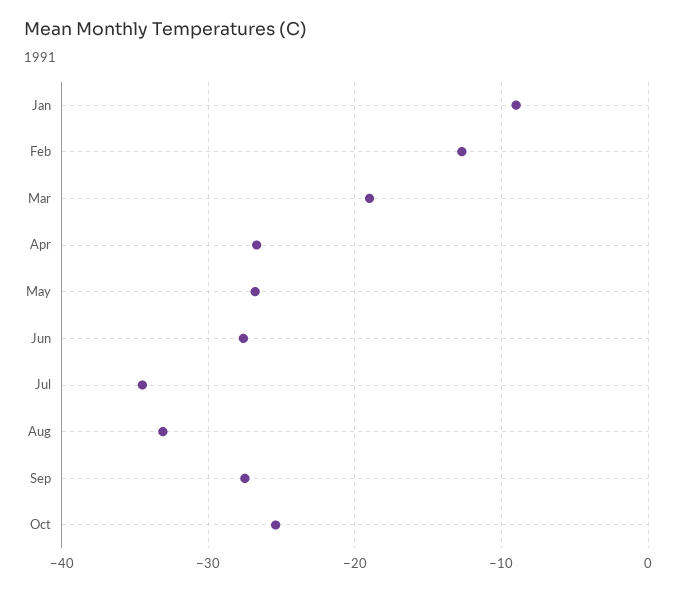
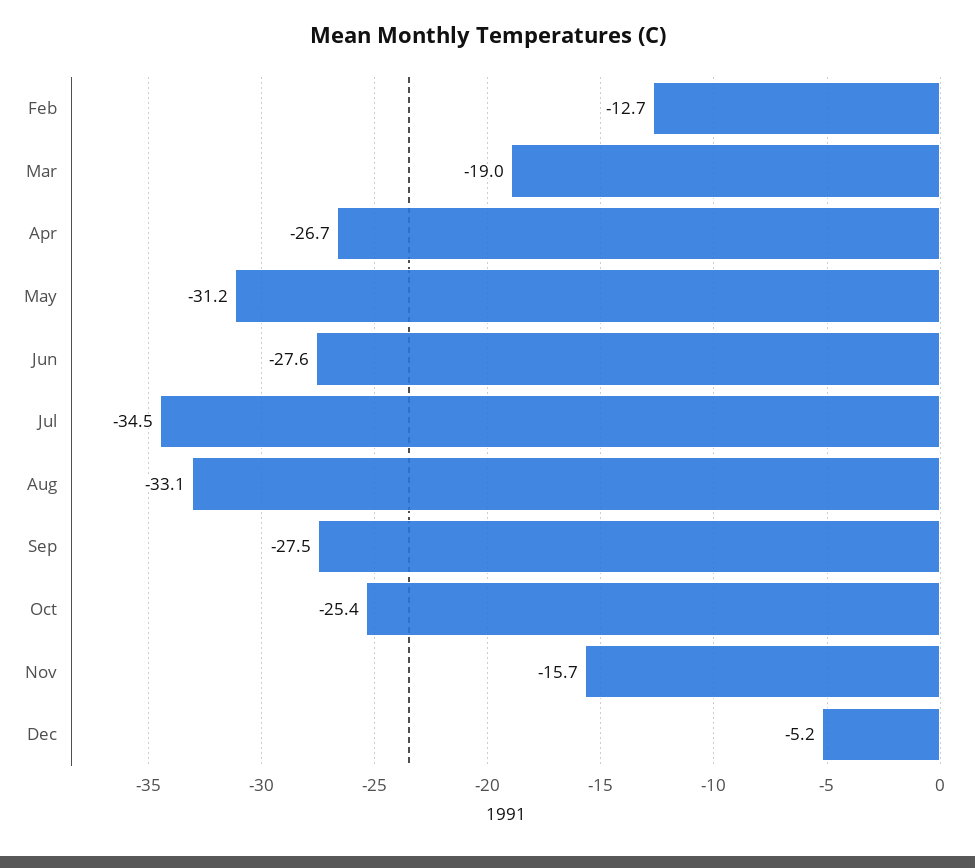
Jan: -9 -> none
May: -27 -> -31.2
Nov: none -> -15.7
Dec: none -> -5.2

